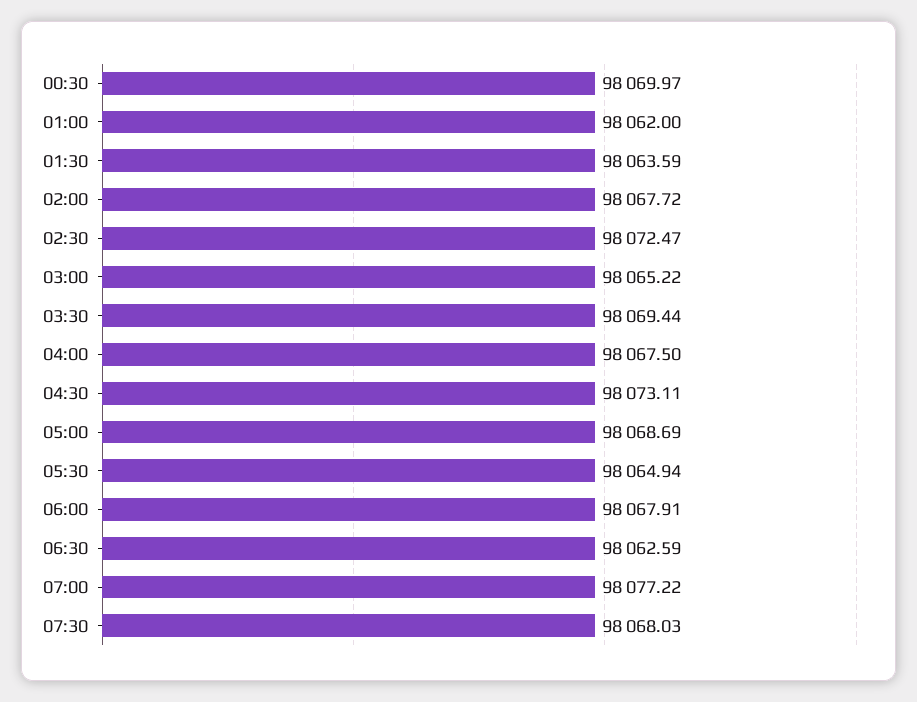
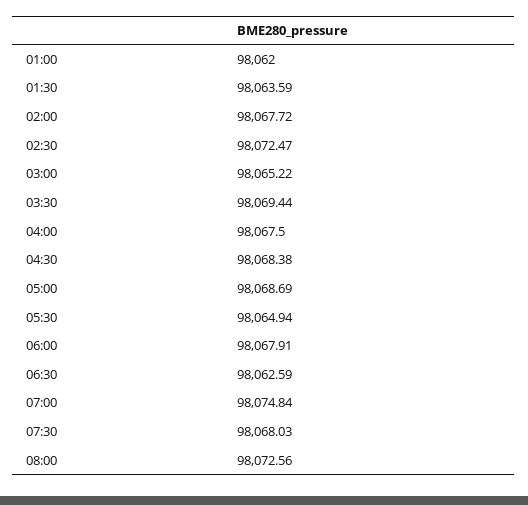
00:30: 98069.97 -> none
04:30: 98073.11 -> 98068.38
07:00: 98077.22 -> 98074.84
08:00: none -> 98072.56

